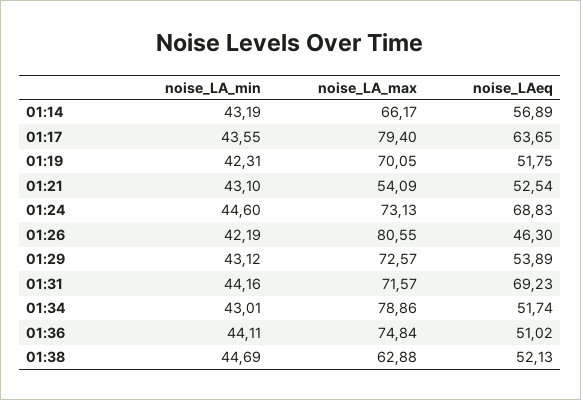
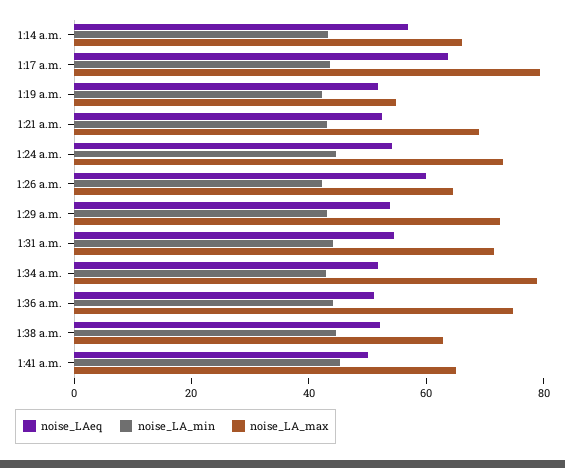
noise_LA_max, 01:19: 70.05 -> 55
noise_LA_max, 01:21: 54.09 -> 70
noise_LAeq, 01:24: 68.83 -> 55
noise_LA_max, 01:26: 80.55 -> 65
noise_LAeq, 01:26: 46.3 -> 60
noise_LAeq, 01:31: 69.23 -> 55
noise_LAeq, 1:41 a.m.: none -> 50
noise_LA_min, 1:41 a.m.: none -> 45
noise_LA_max, 1:41 a.m.: none -> 65

